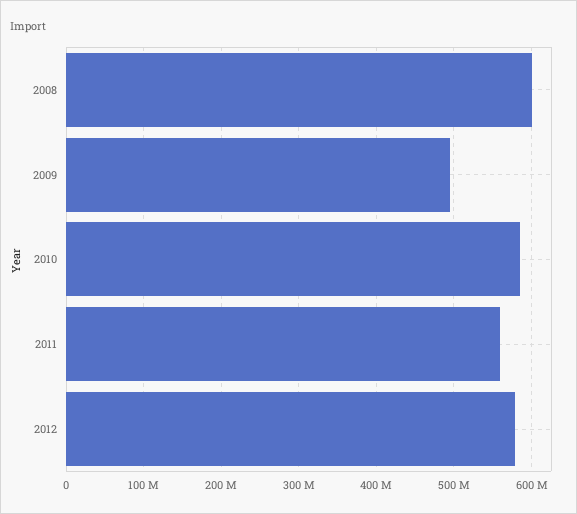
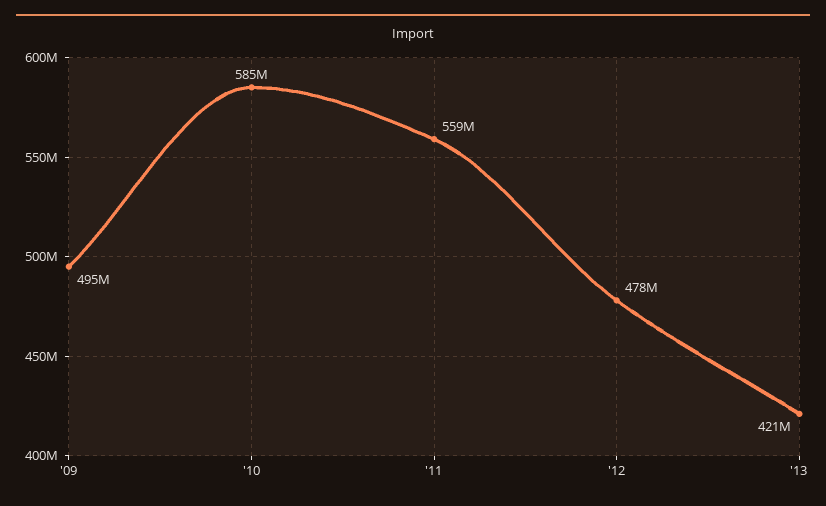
2008: 600000000 -> none
2012: 580000000 -> 478000000
'13: none -> 421000000

